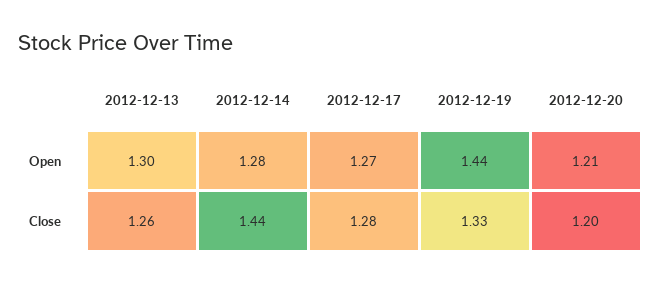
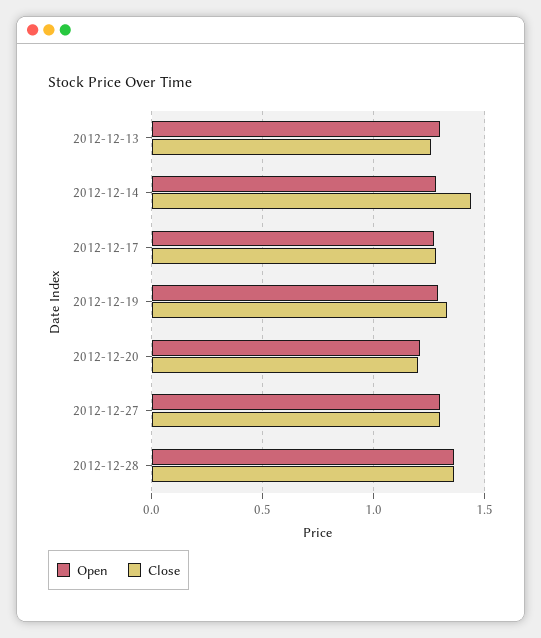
Open, 2012-12-19: 1.44 -> 1.3
Open, 2012-12-27: none -> 1.3
Close, 2012-12-27: none -> 1.3
Open, 2012-12-28: none -> 1.35
Close, 2012-12-28: none -> 1.35

